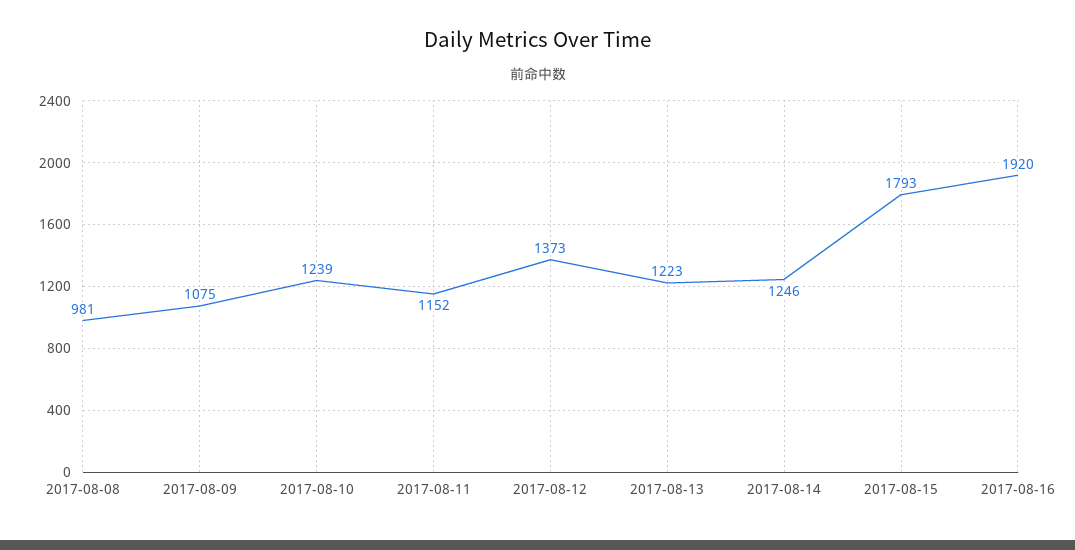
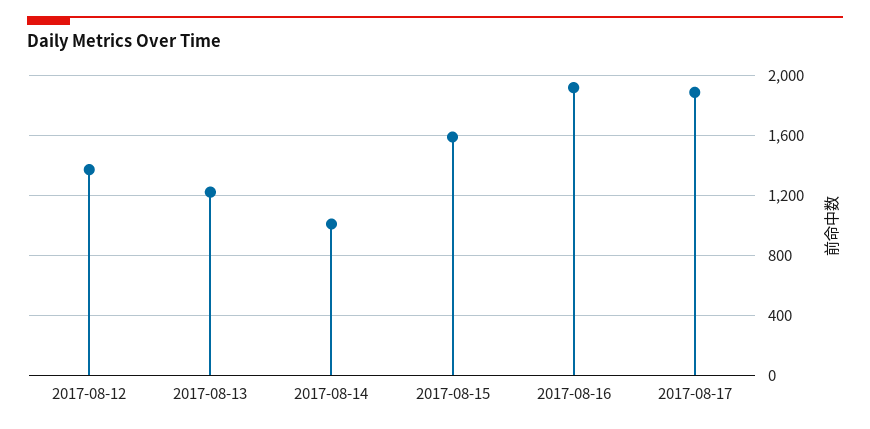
2017-08-08: 981 -> none
2017-08-09: 1075 -> none
2017-08-10: 1239 -> none
2017-08-11: 1152 -> none
2017-08-14: 1246 -> 1000
2017-08-15: 1793 -> 1600
2017-08-17: none -> 1900

